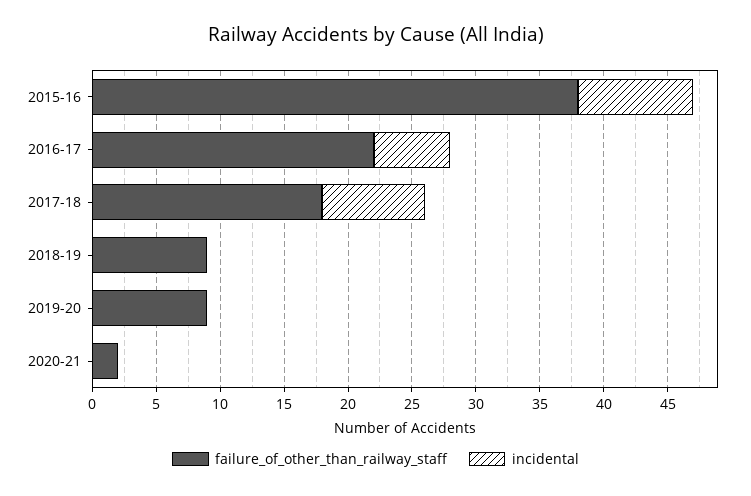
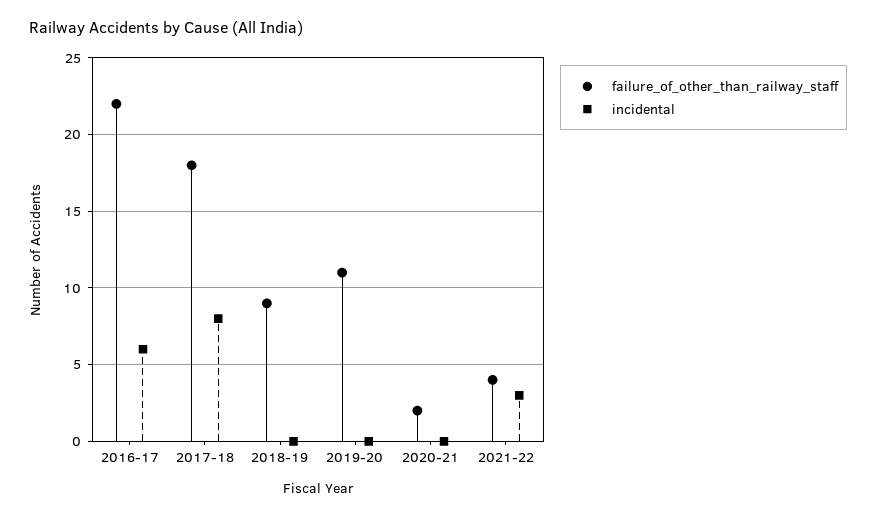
failure_of_other_than_railway_staff, 2015-16: 38 -> none
incidental, 2015-16: 9 -> none
failure_of_other_than_railway_staff, 2019-20: 9 -> 11
failure_of_other_than_railway_staff, 2021-22: none -> 4
incidental, 2021-22: none -> 3

